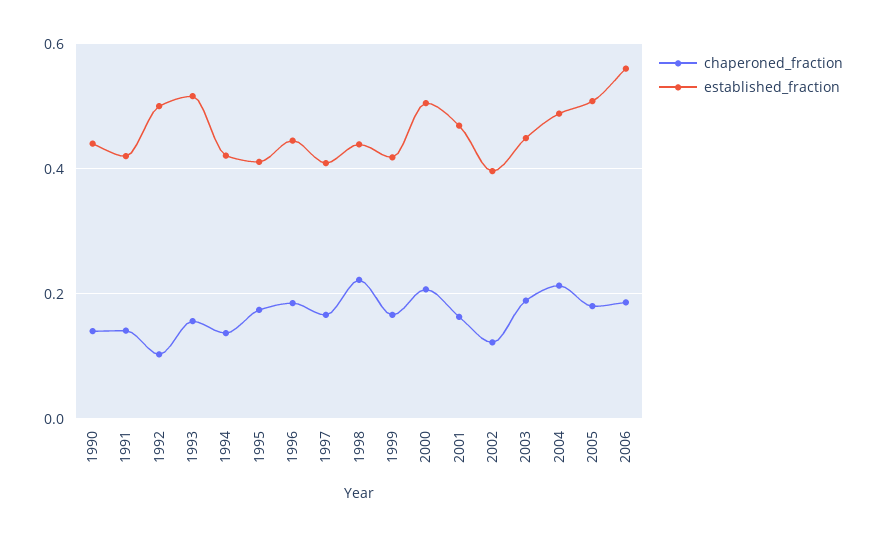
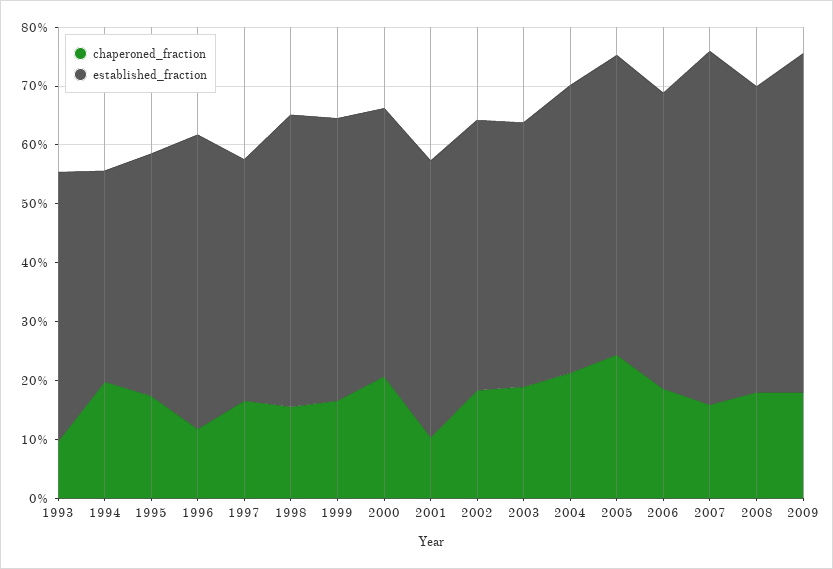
chaperoned_fraction, 1990: 0.14 -> none
established_fraction, 1990: 0.44 -> none
chaperoned_fraction, 1991: 0.14 -> none
established_fraction, 1991: 0.42 -> none
chaperoned_fraction, 1992: 0.1 -> none
established_fraction, 1992: 0.5 -> none
chaperoned_fraction, 1993: 0.16 -> 0.1
established_fraction, 1993: 0.52 -> 0.46
chaperoned_fraction, 1994: 0.14 -> 0.2
established_fraction, 1994: 0.42 -> 0.36
chaperoned_fraction, 1996: 0.18 -> 0.12
established_fraction, 1996: 0.44 -> 0.5
chaperoned_fraction, 1998: 0.22 -> 0.16
established_fraction, 1998: 0.44 -> 0.5
established_fraction, 1999: 0.42 -> 0.48
established_fraction, 2000: 0.5 -> 0.46
chaperoned_fraction, 2001: 0.16 -> 0.1
chaperoned_fraction, 2002: 0.12 -> 0.18
established_fraction, 2002: 0.4 -> 0.46
chaperoned_fraction, 2005: 0.18 -> 0.24
established_fraction, 2006: 0.56 -> 0.5
chaperoned_fraction, 2007: none -> 0.16
established_fraction, 2007: none -> 0.6
chaperoned_fraction, 2008: none -> 0.18
established_fraction, 2008: none -> 0.52
chaperoned_fraction, 2009: none -> 0.18
established_fraction, 2009: none -> 0.58

